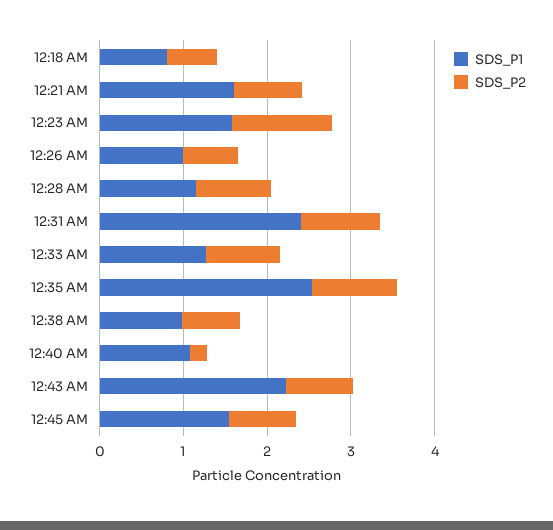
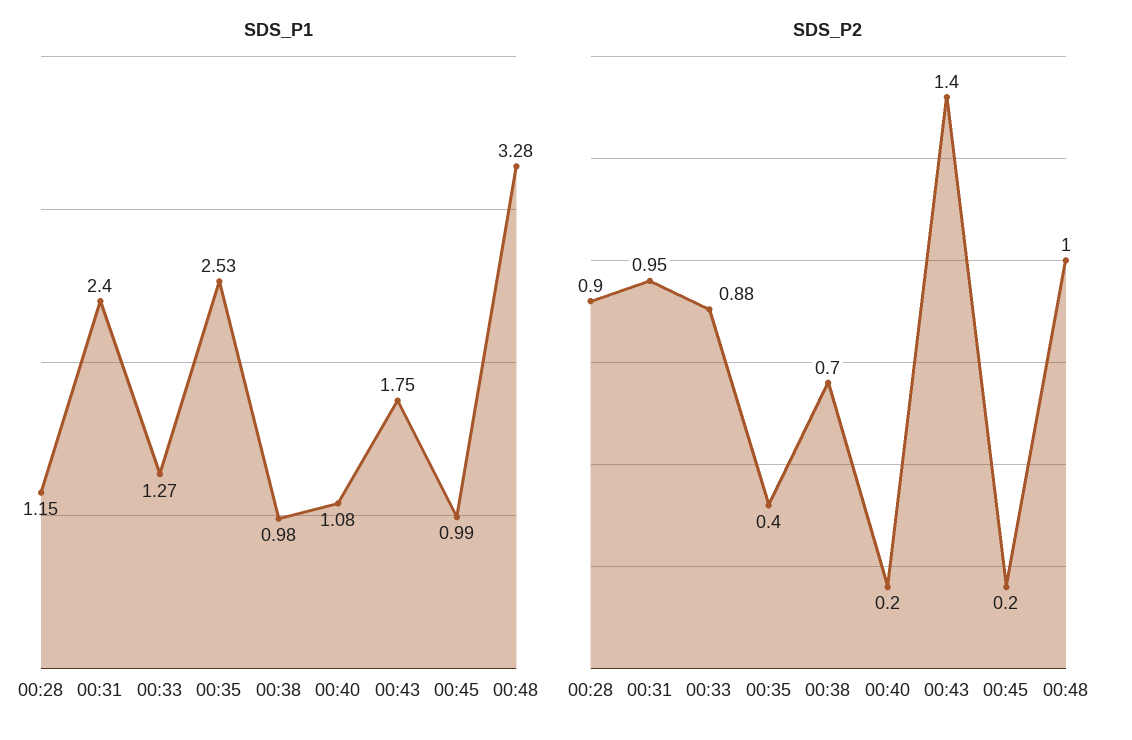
SDS_P1, 12:18 AM: 0.8 -> none
SDS_P2, 12:18 AM: 0.6 -> none
SDS_P1, 12:21 AM: 1.6 -> none
SDS_P2, 12:21 AM: 0.8 -> none
SDS_P1, 12:23 AM: 1.6 -> none
SDS_P2, 12:23 AM: 1.2 -> none
SDS_P1, 12:26 AM: 1 -> none
SDS_P2, 12:26 AM: 0.6 -> none
SDS_P2, 12:35 AM: 1 -> 0.4
SDS_P1, 12:43 AM: 2.2 -> 1.75
SDS_P2, 12:43 AM: 0.8 -> 1.4
SDS_P1, 12:45 AM: 1.6 -> 0.99
SDS_P2, 12:45 AM: 0.8 -> 0.2
SDS_P1, 00:48: none -> 3.28
SDS_P2, 00:48: none -> 1

